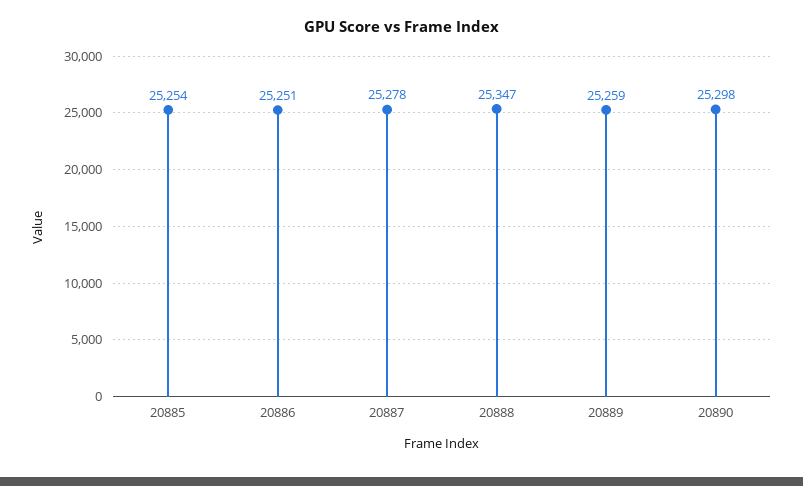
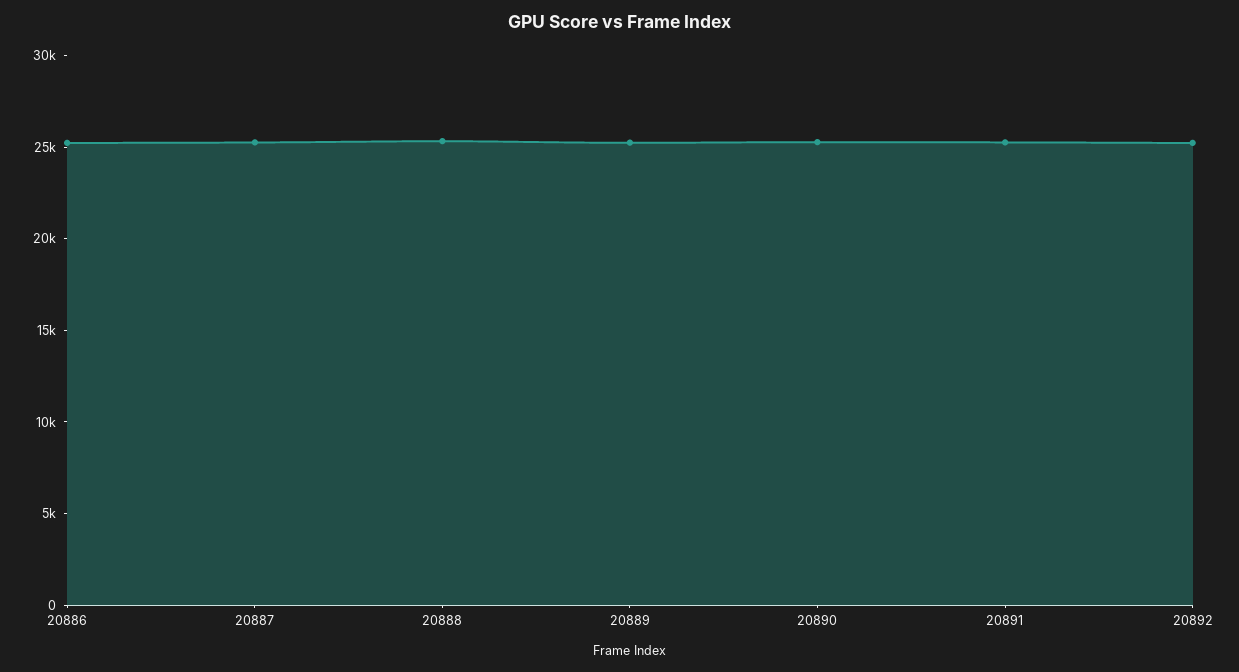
20885: 25254 -> none
20891: none -> 25000
20892: none -> 25000

